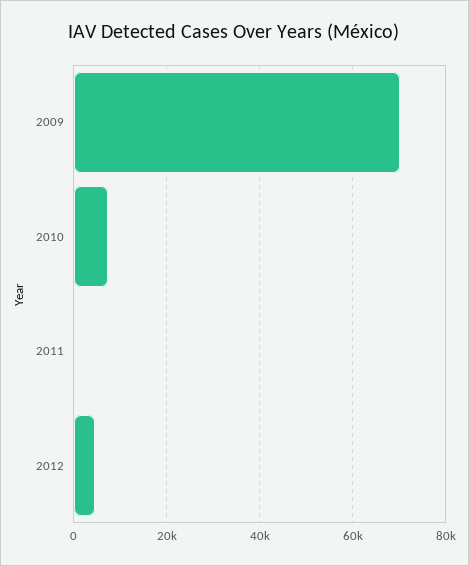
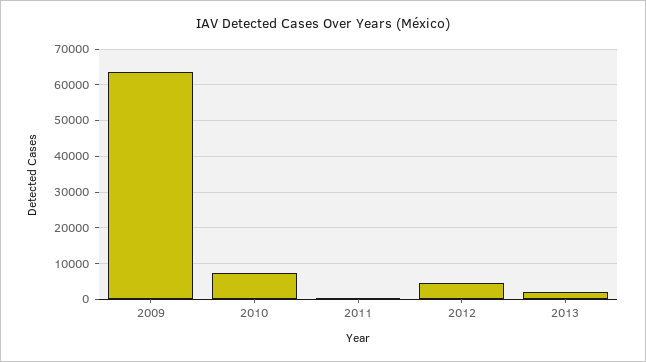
2009: 70000 -> 64000
2013: none -> 2000

